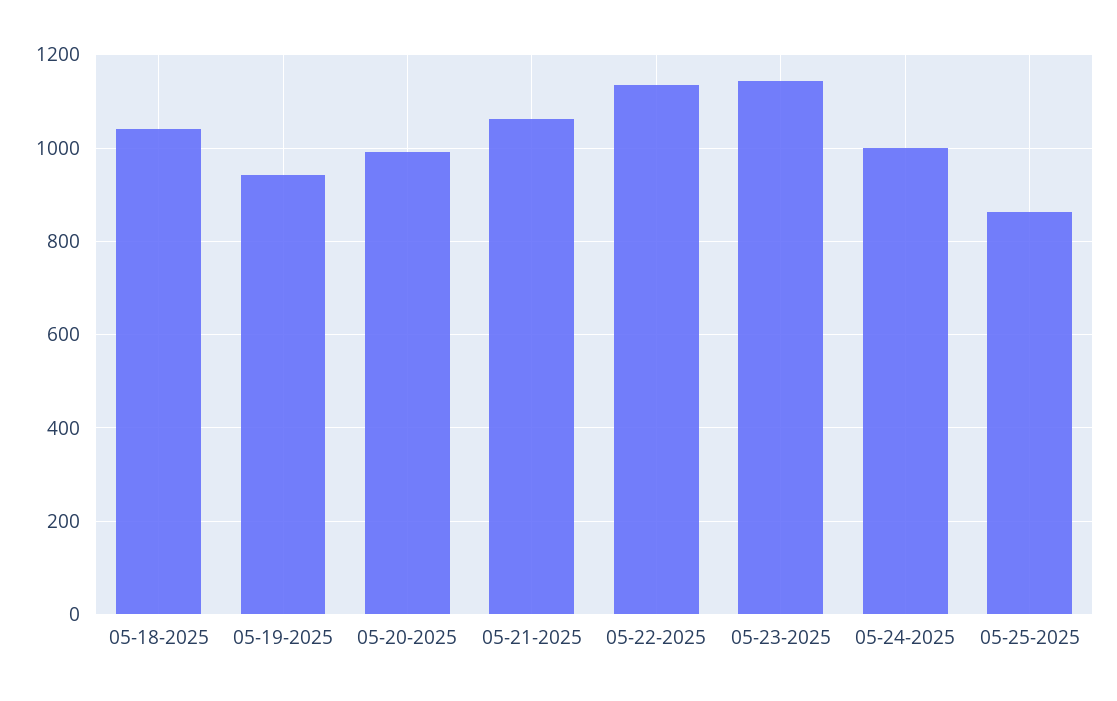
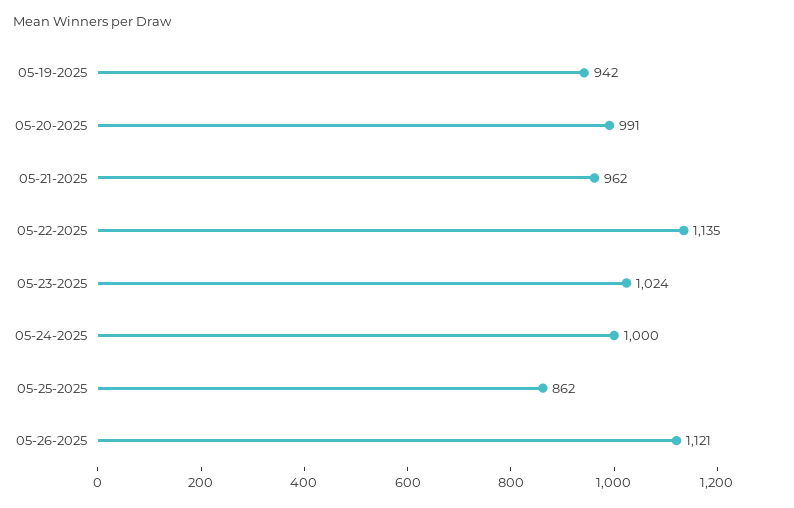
05-18-2025: 1040 -> none
05-21-2025: 1060 -> 962
05-23-2025: 1140 -> 1024
05-26-2025: none -> 1121

